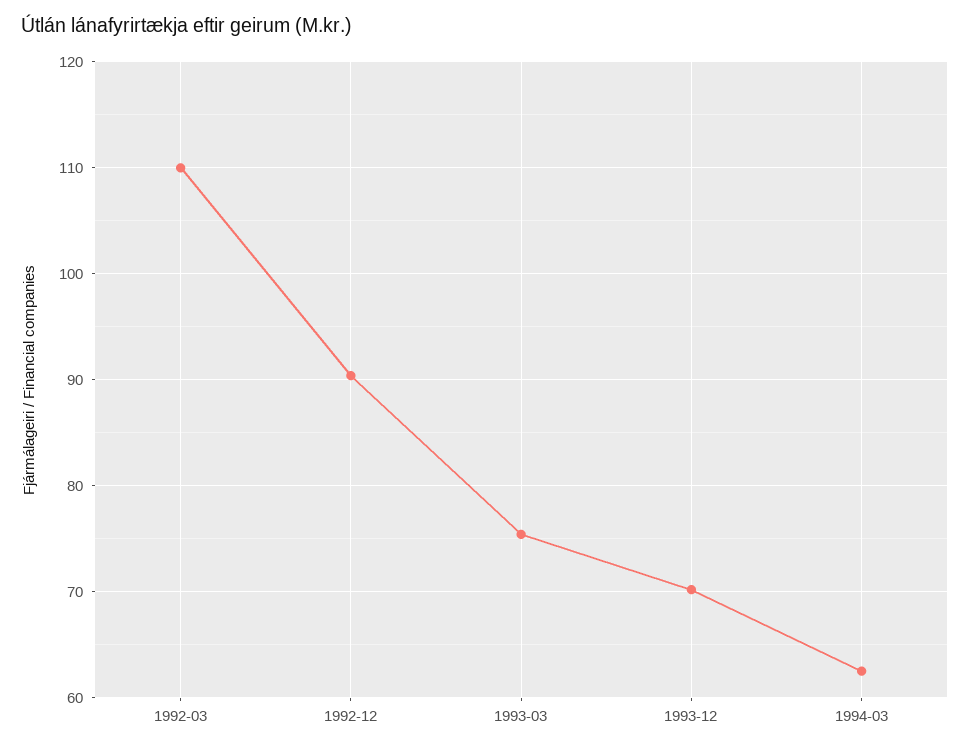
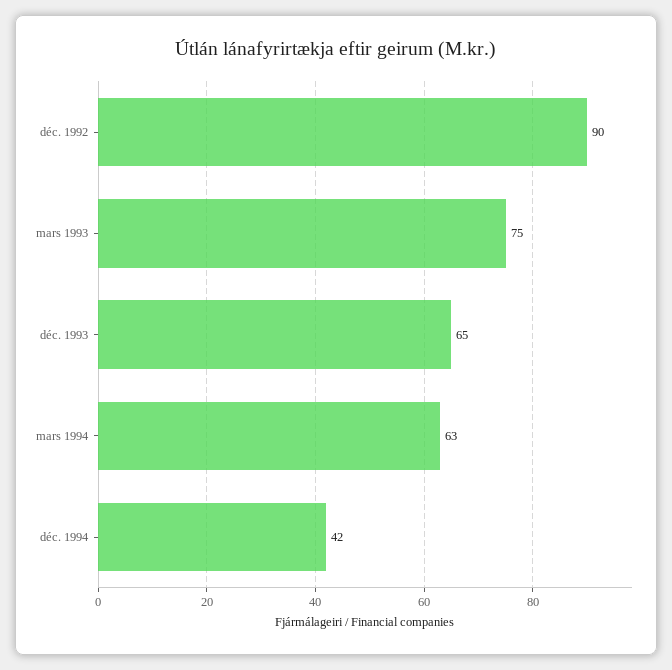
1992-03: 110 -> none
1993-12: 70 -> 65
déc. 1994: none -> 42

